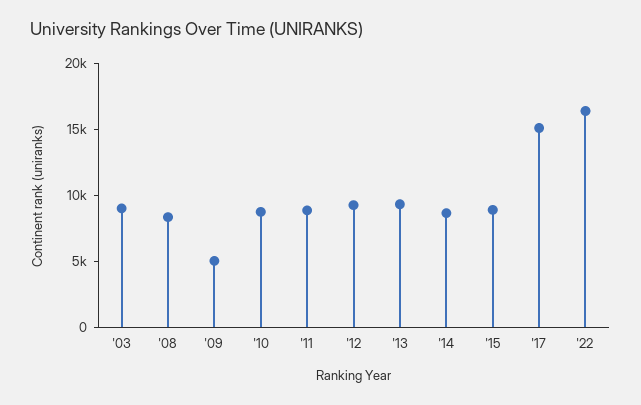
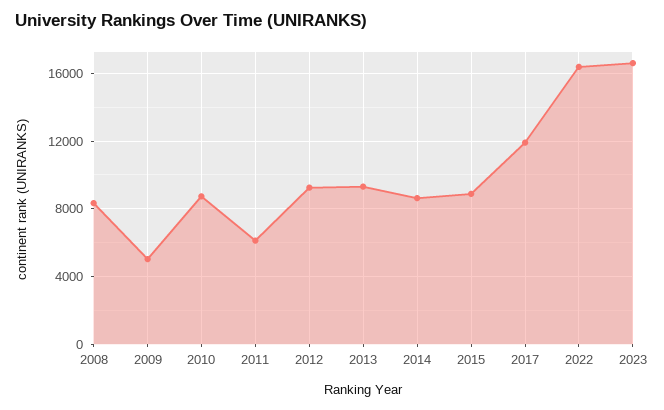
'03: 9000 -> none
'11: 9000 -> 6000
'17: 15000 -> 12000
2023: none -> 16500

